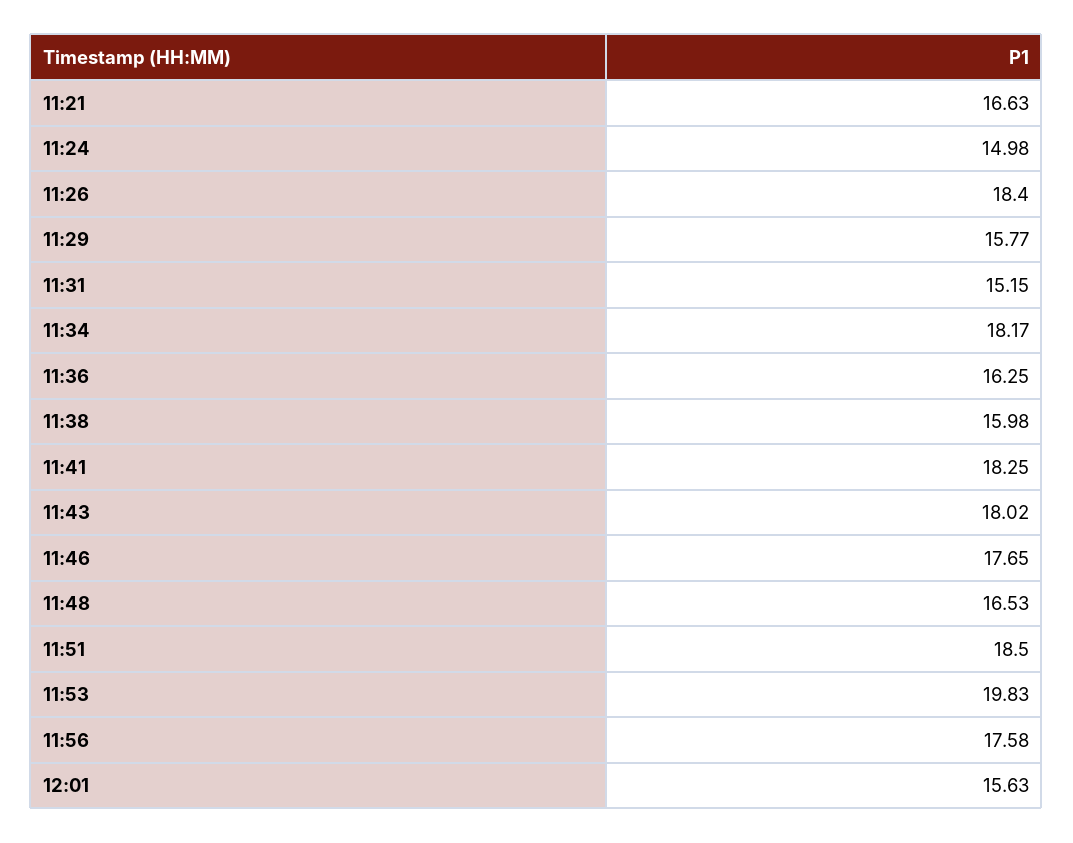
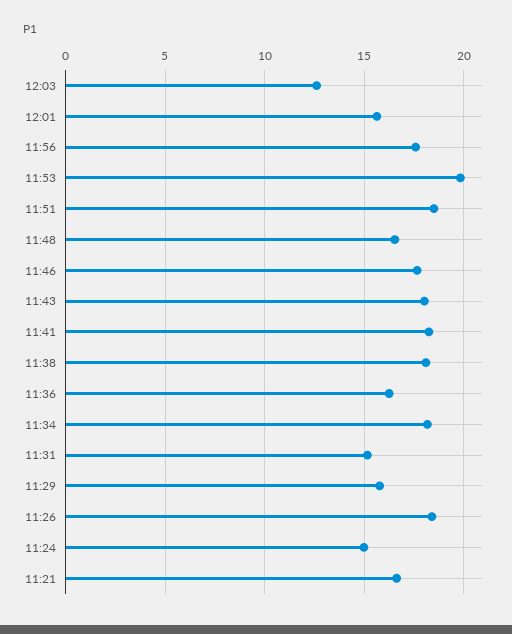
11:38: 15.98 -> 18
12:03: none -> 12.5

